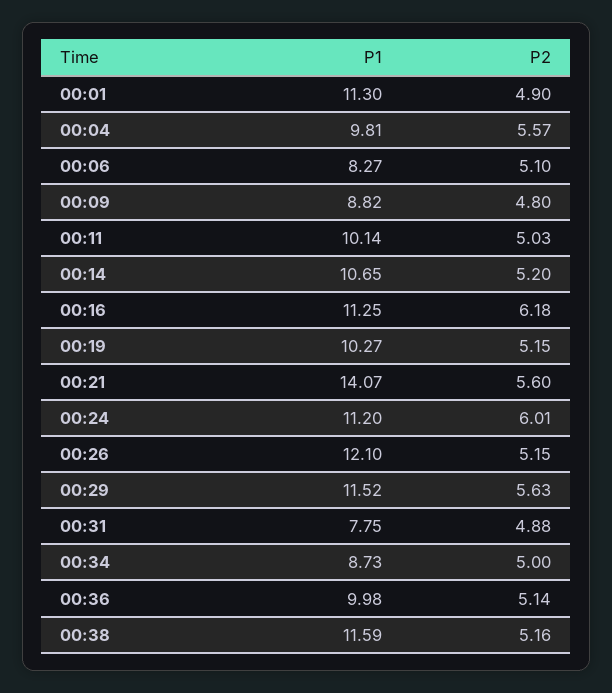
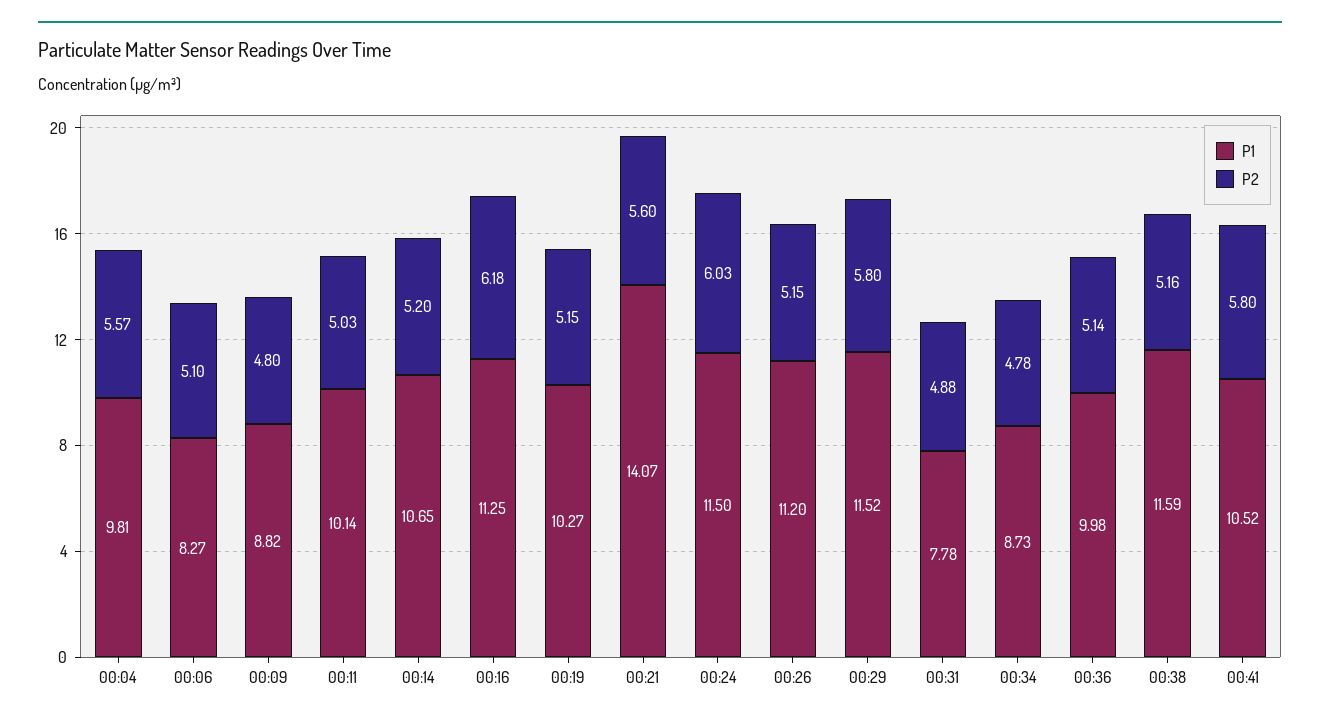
P1, 00:01: 11.3 -> none
P2, 00:01: 4.9 -> none
P1, 00:24: 11.2 -> 11.5
P2, 00:24: 6.01 -> 6.03
P1, 00:26: 12.1 -> 11.2
P2, 00:29: 5.63 -> 5.8
P1, 00:31: 7.75 -> 7.78
P2, 00:34: 5 -> 4.78
P1, 00:41: none -> 10.52
P2, 00:41: none -> 5.8

